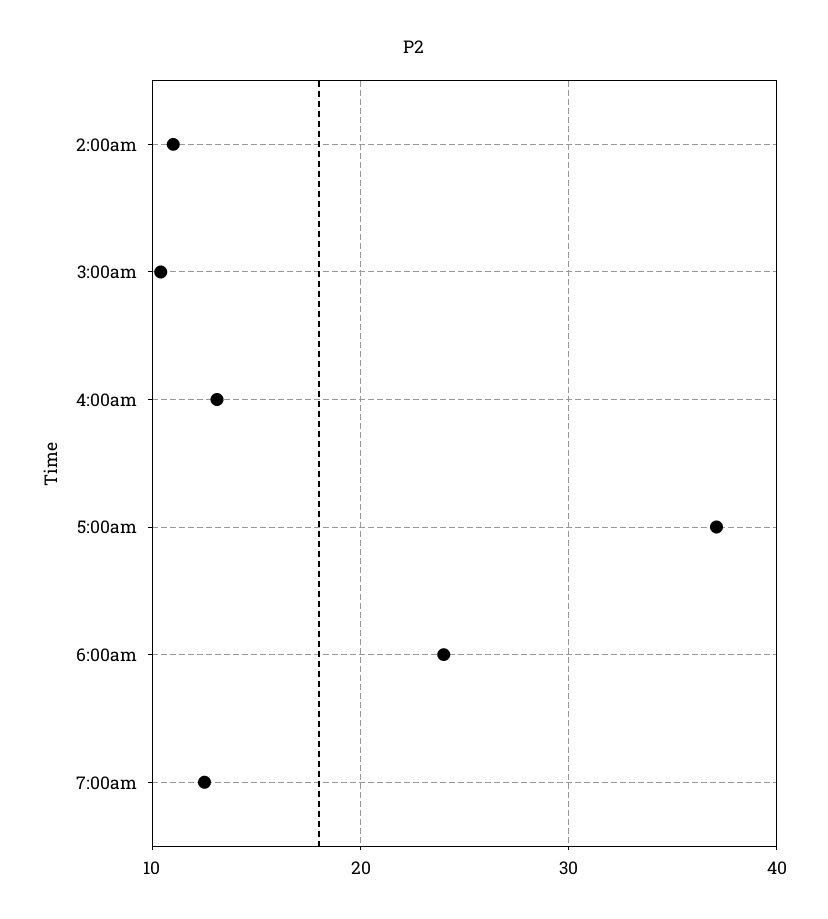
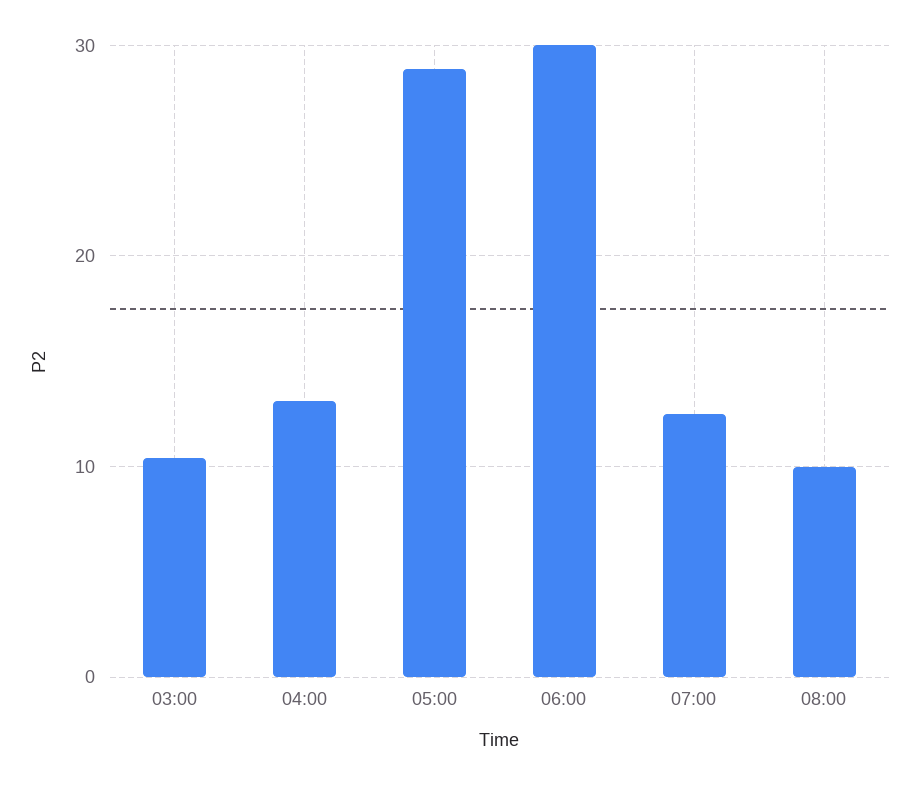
2:00am: 11 -> none
5:00am: 37 -> 29
6:00am: 24 -> 30
08:00: none -> 10

